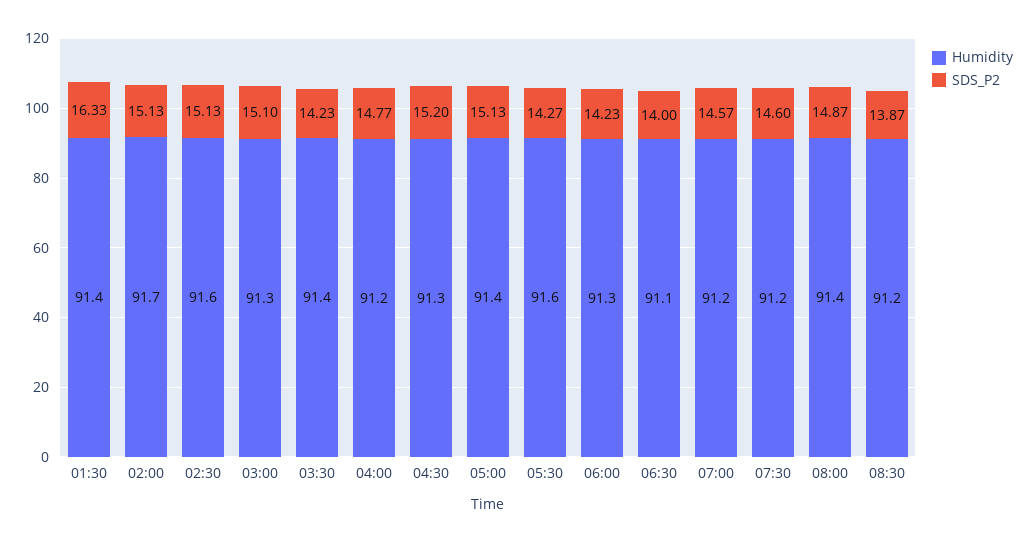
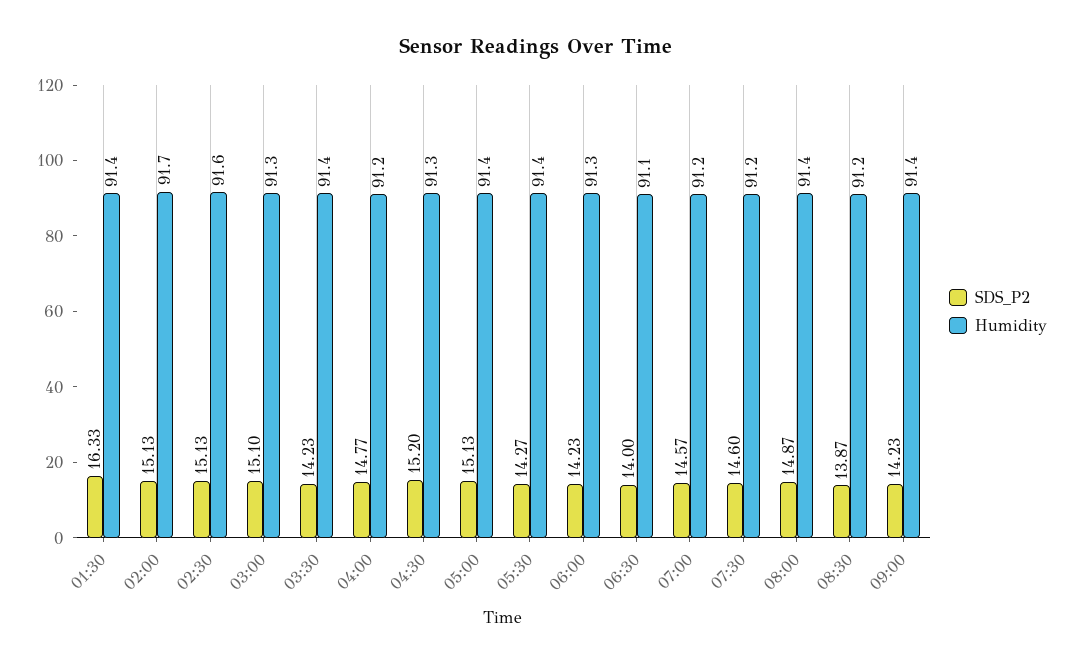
Humidity, 05:30: 91.6 -> 91.4
SDS_P2, 09:00: none -> 14.23
Humidity, 09:00: none -> 91.4

